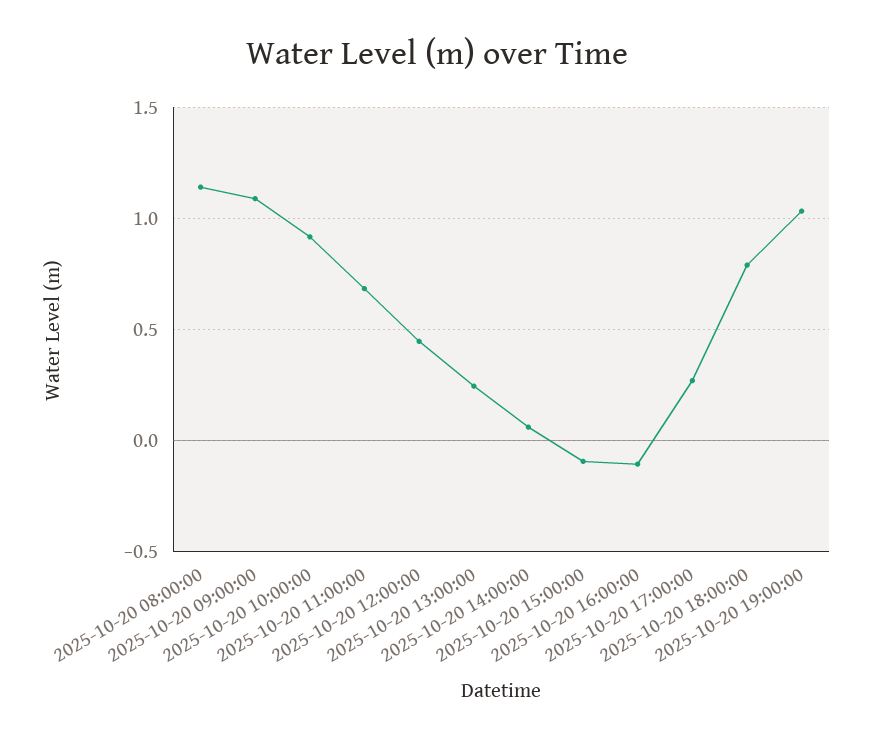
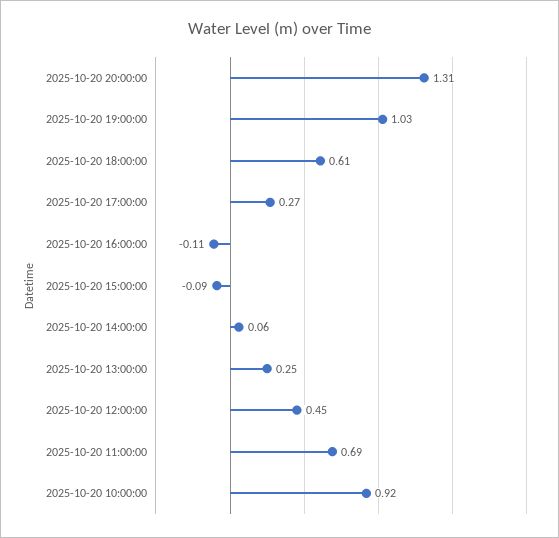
2025-10-20 08:00:00: 1.15 -> none
2025-10-20 09:00:00: 1.1 -> none
2025-10-20 18:00:00: 0.8 -> 0.61
2025-10-20 20:00:00: none -> 1.31

